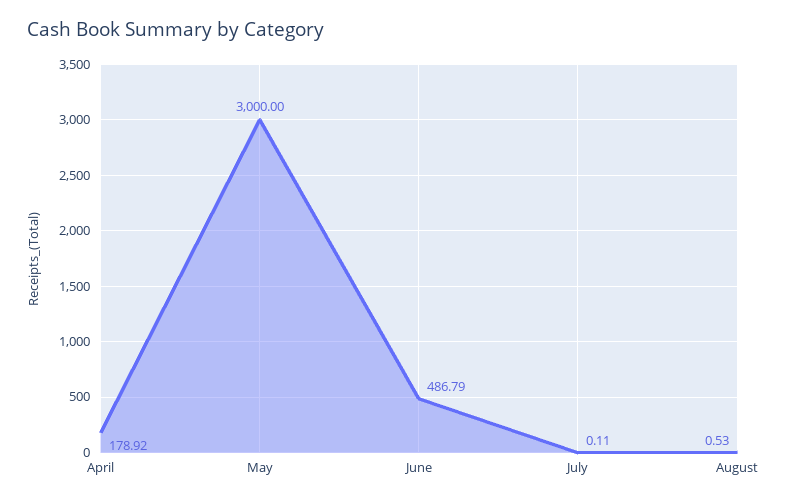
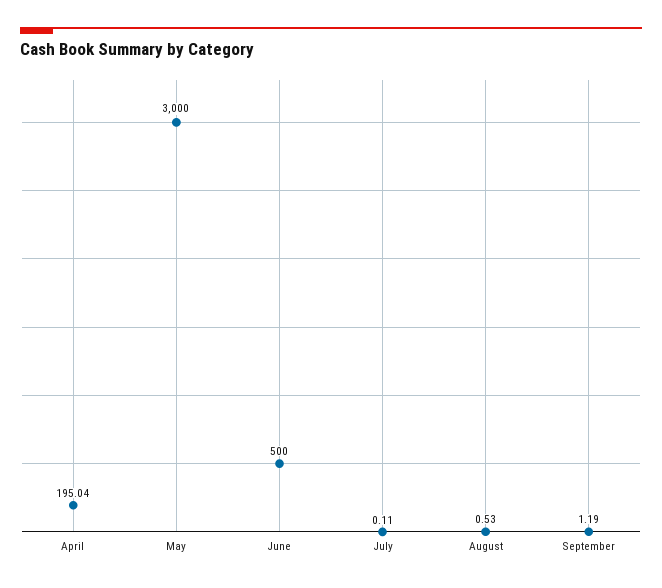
April: 178.92 -> 195.04
June: 486.79 -> 500
September: none -> 1.19

